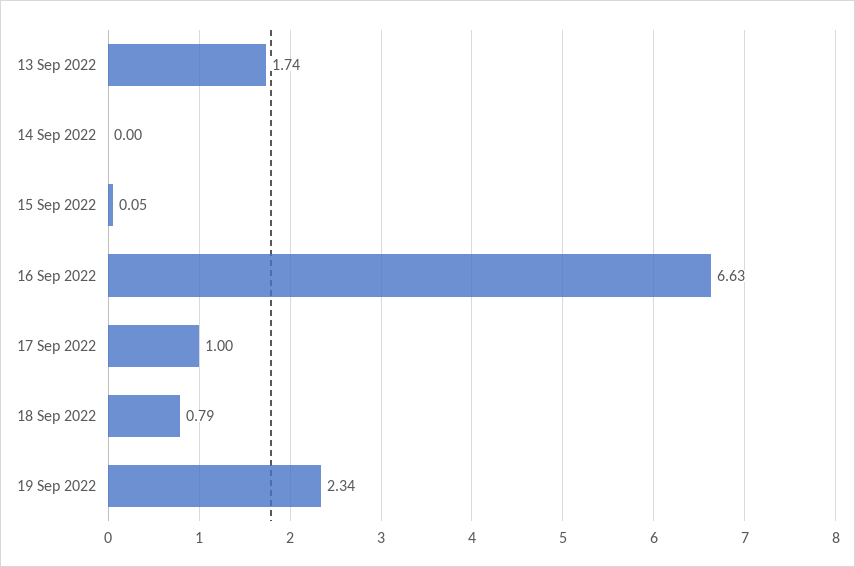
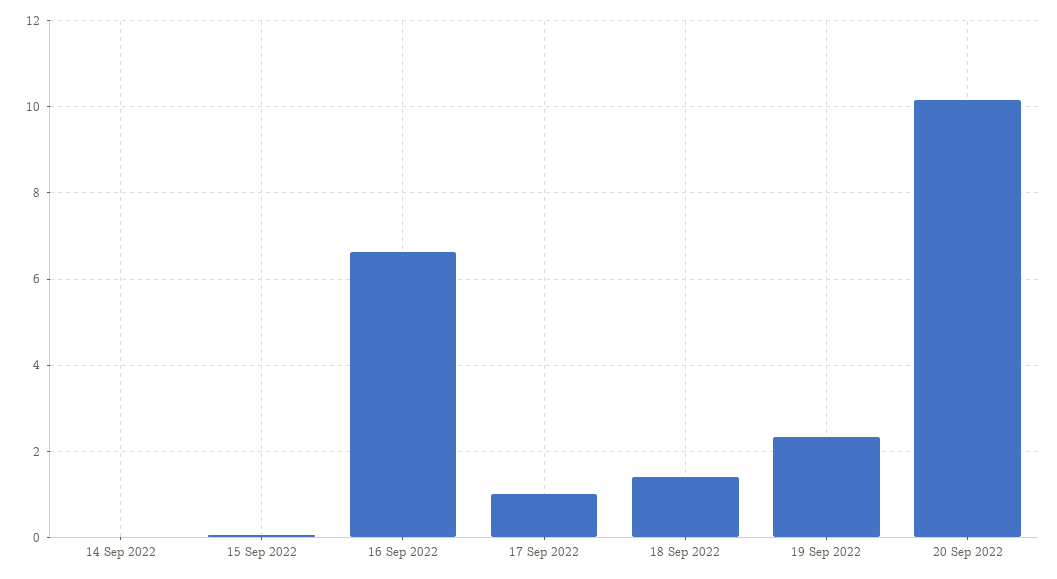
13 Sep 2022: 1.74 -> none
18 Sep 2022: 0.79 -> 1.4
20 Sep 2022: none -> 10.2

